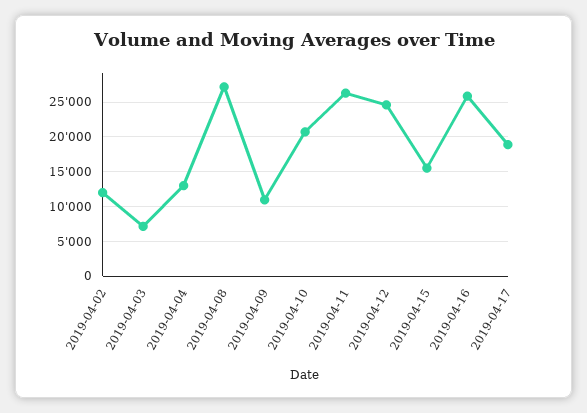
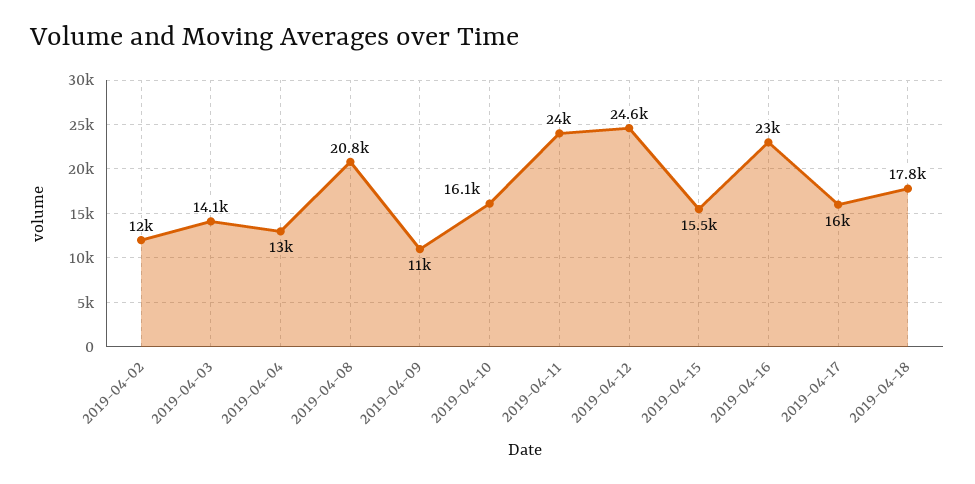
2019-04-03: 7000 -> 14100
2019-04-08: 27000 -> 20800
2019-04-10: 21000 -> 16100
2019-04-11: 26000 -> 24000
2019-04-16: 26000 -> 23000
2019-04-17: 19000 -> 16000
2019-04-18: none -> 17800

